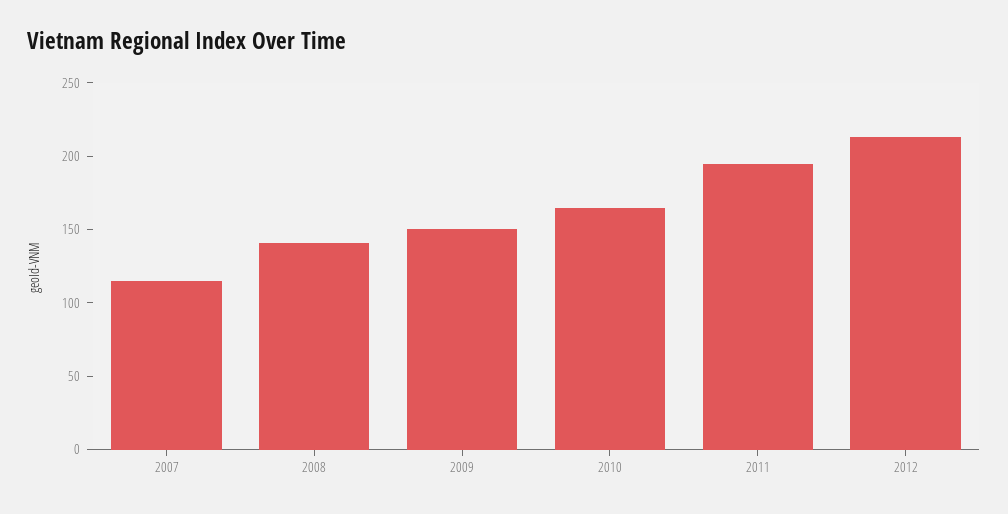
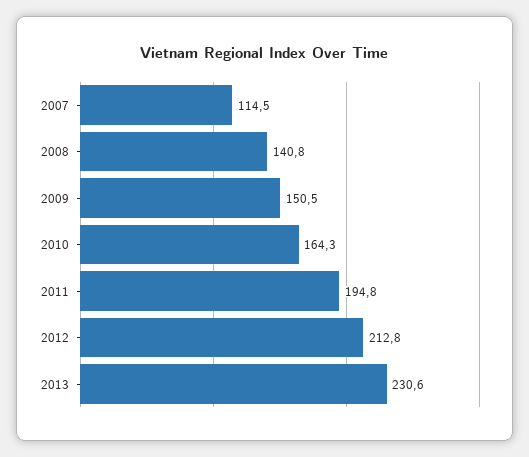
2013: none -> 230.6

